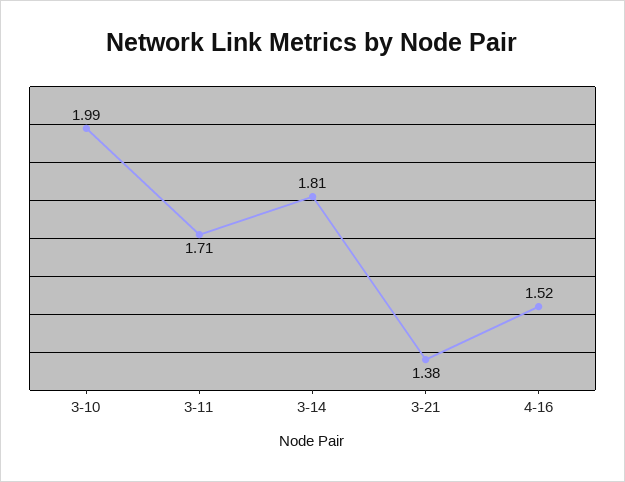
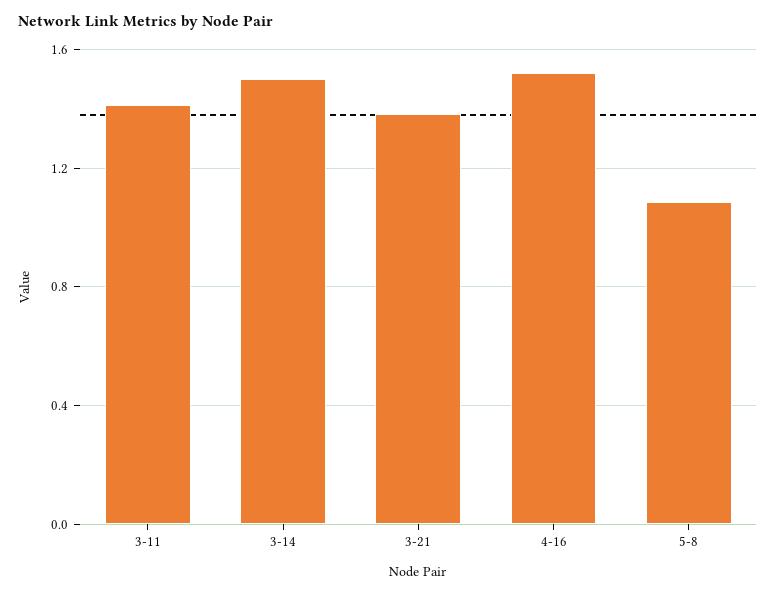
3-10: 1.99 -> none
3-11: 1.71 -> 1.4
3-14: 1.81 -> 1.5
5-8: none -> 1.1

